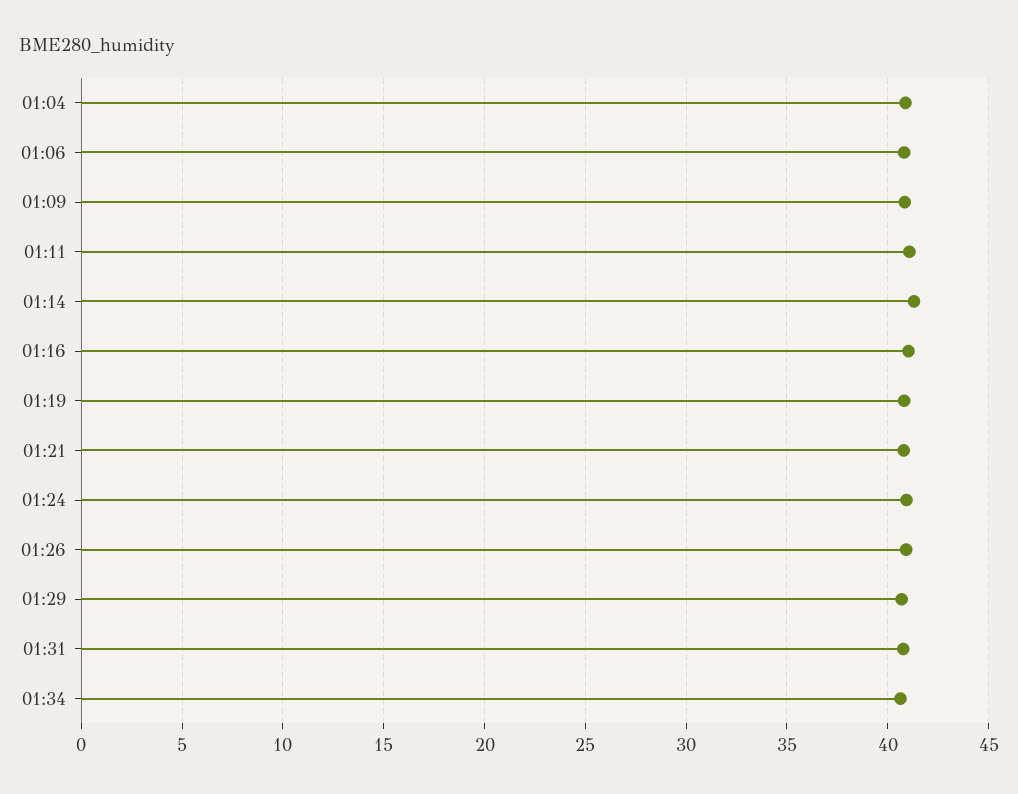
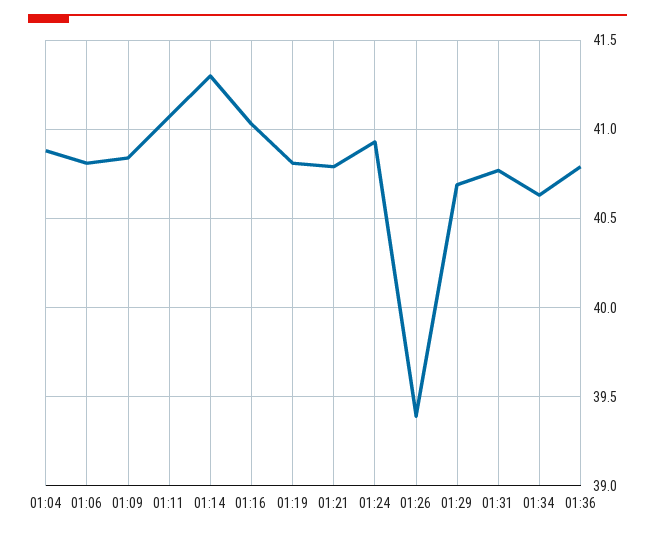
01:26: 41 -> 39.4
01:36: none -> 40.8

